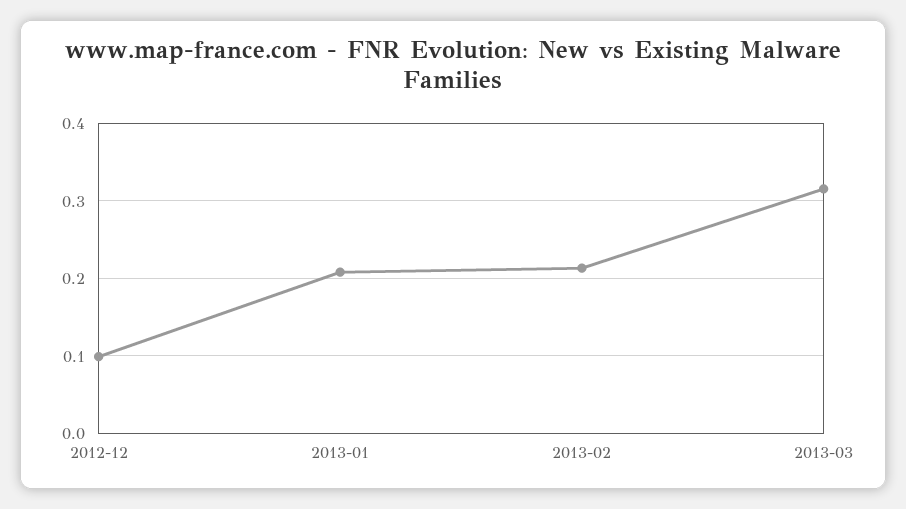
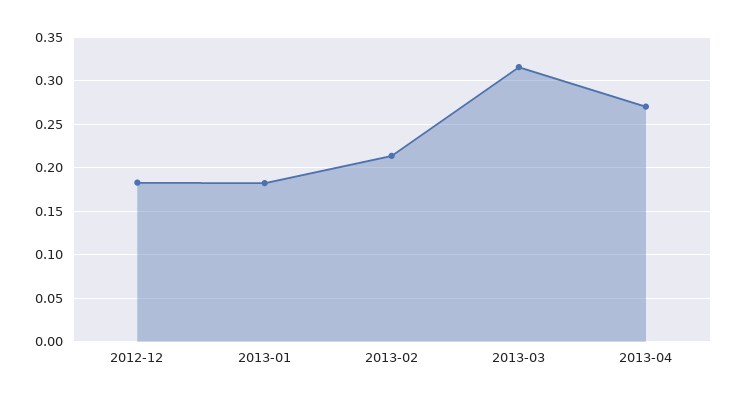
2012-12: 0.1 -> 0.18
2013-01: 0.21 -> 0.18
2013-04: none -> 0.27

